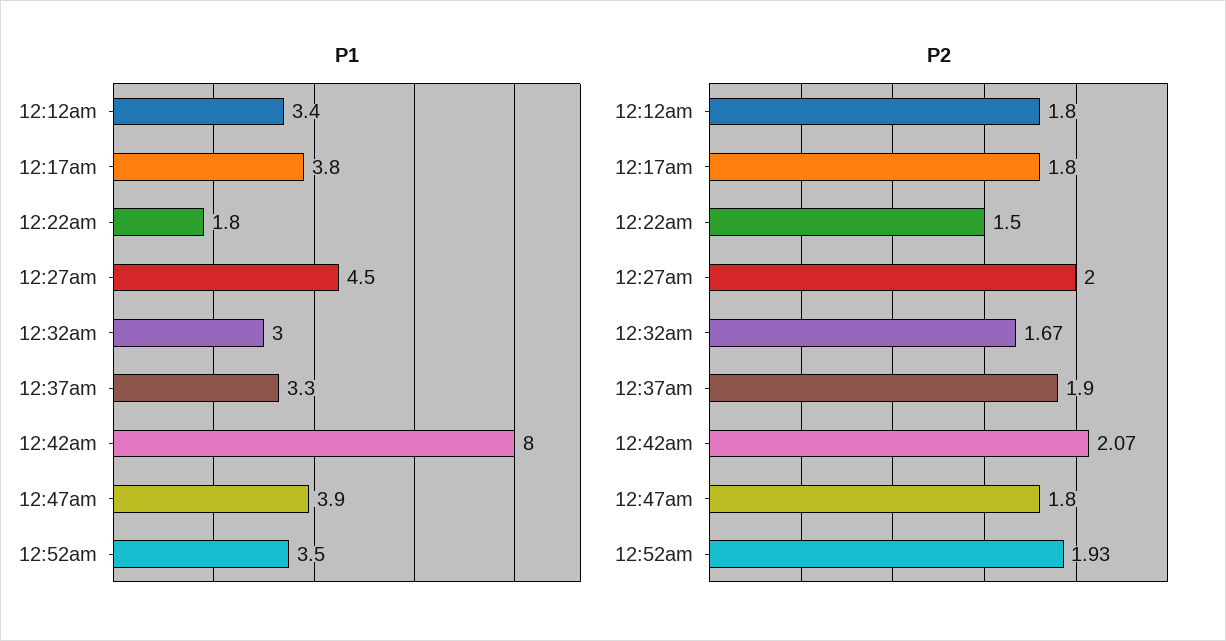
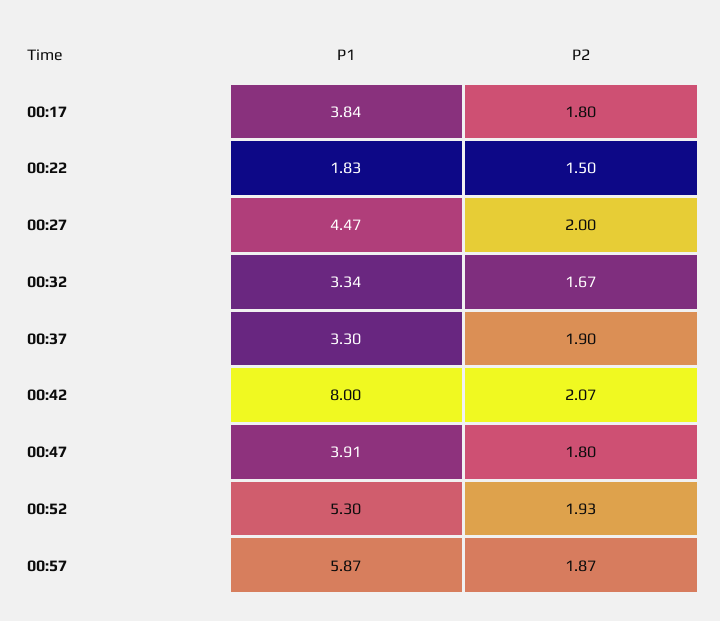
P1, 12:12am: 3.4 -> none
P1, 12:32am: 3 -> 3.34
P1, 12:52am: 3.5 -> 5.3
P2, 12:12am: 1.8 -> none
P1, 00:57: none -> 5.87
P2, 00:57: none -> 1.87

